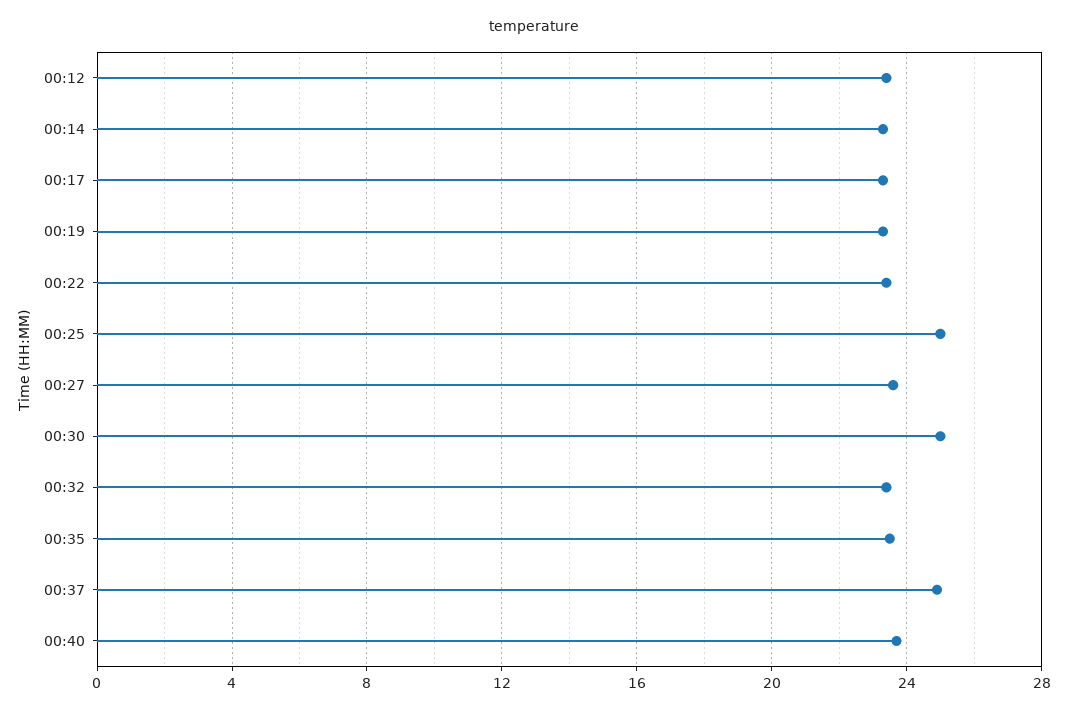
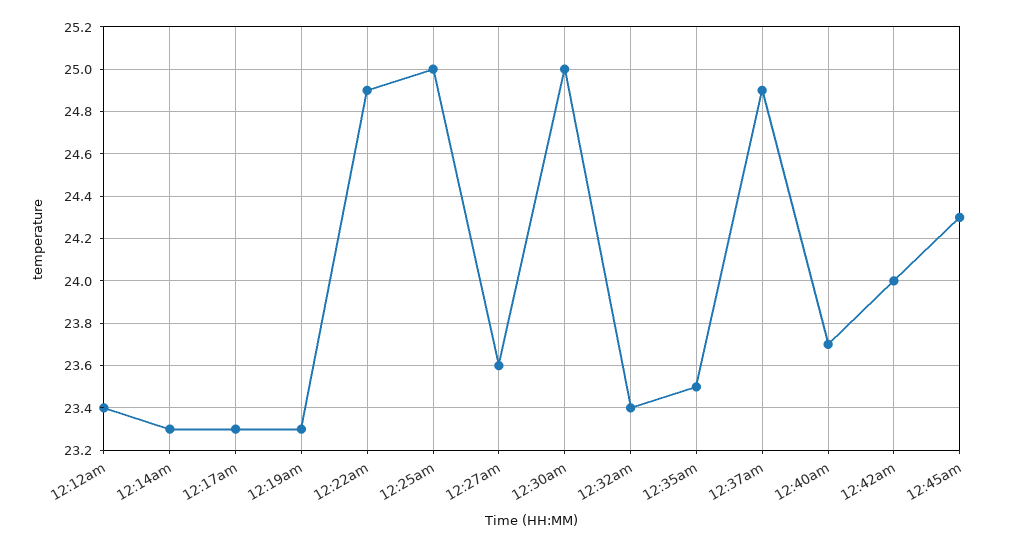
00:22: 23.5 -> 24.9
12:42am: none -> 24
12:45am: none -> 24.3

